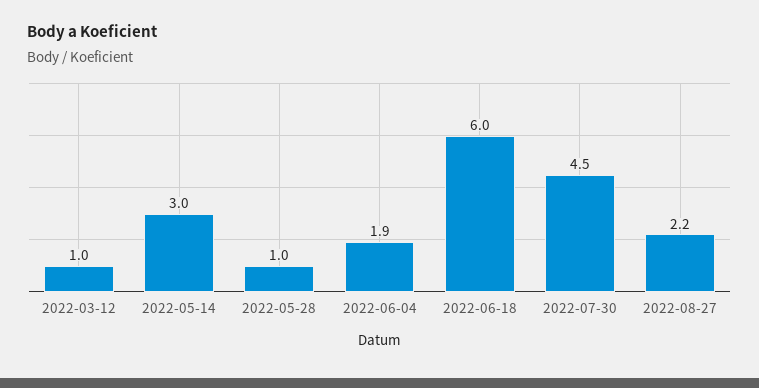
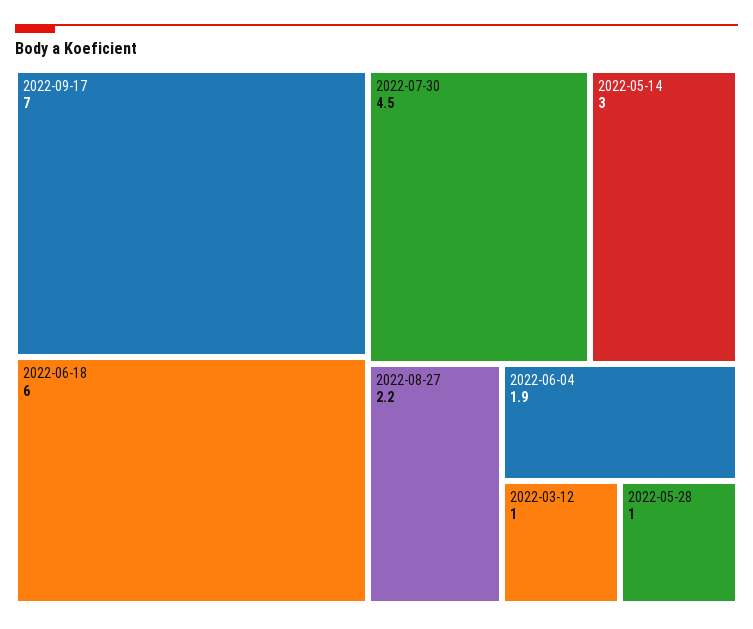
2022-09-17: none -> 7

